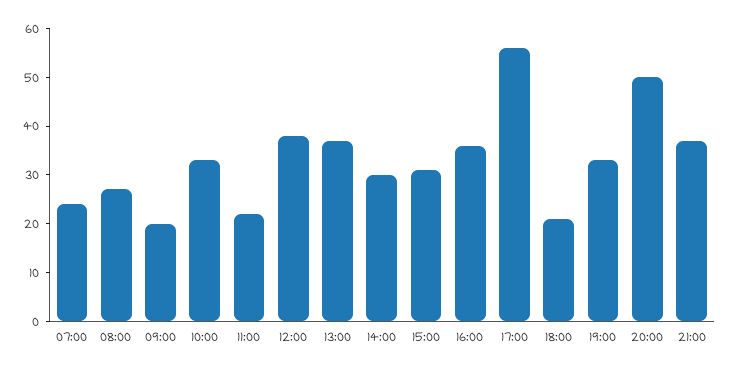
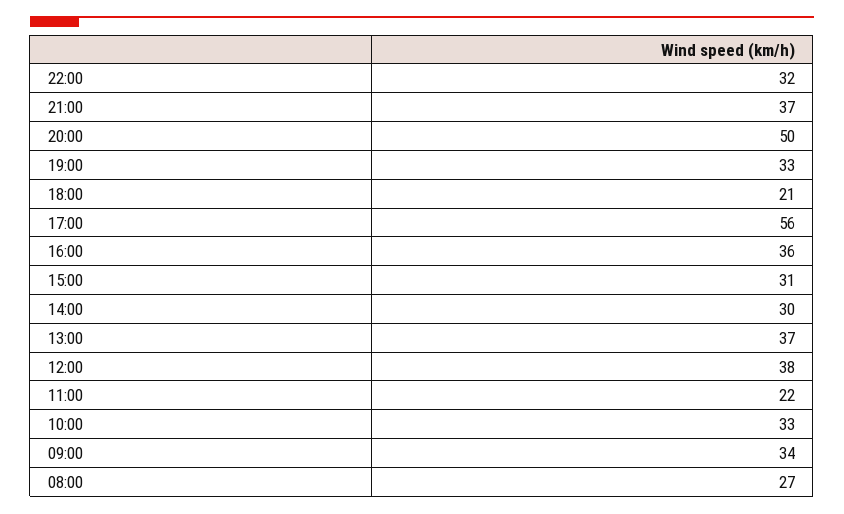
07:00: 25 -> none
09:00: 20 -> 34
22:00: none -> 32

